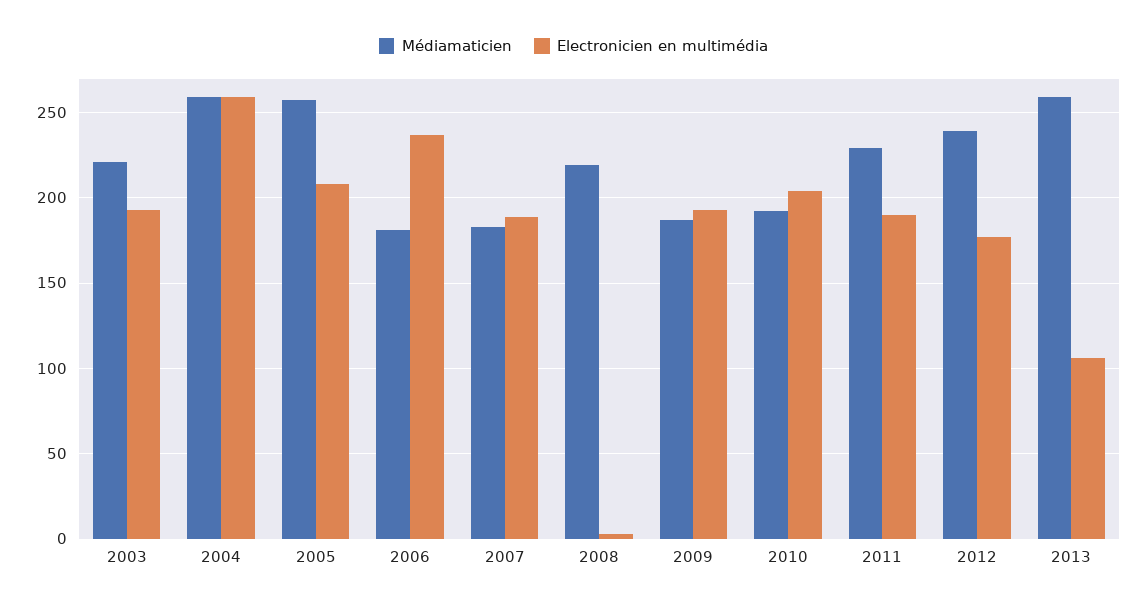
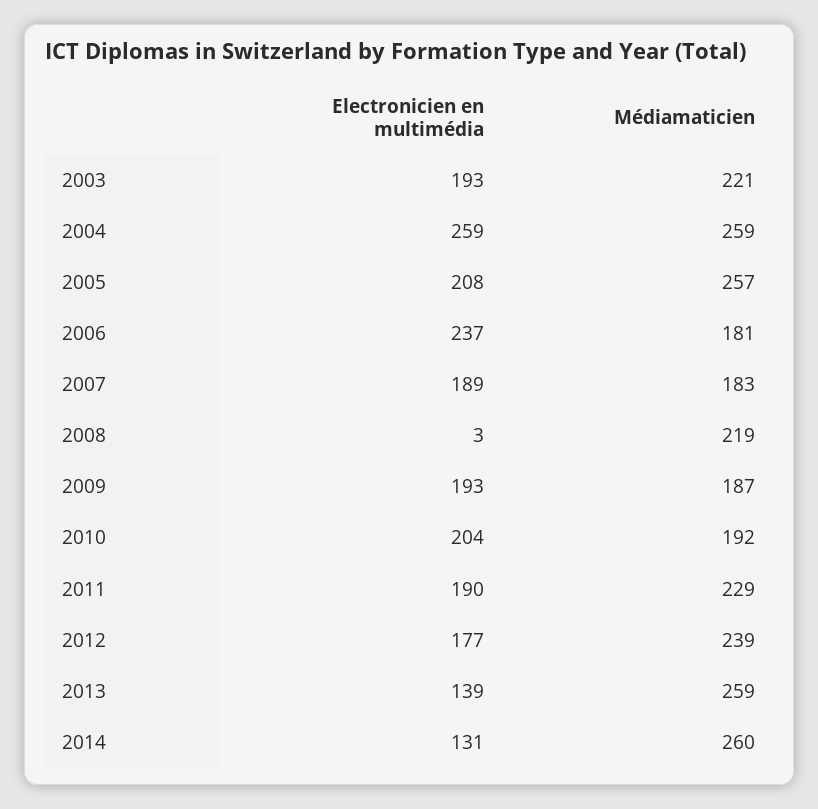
Electronicien en multimédia, 2013: 105 -> 139
Electronicien en multimédia, 2014: none -> 131
Médiamaticien, 2014: none -> 260

